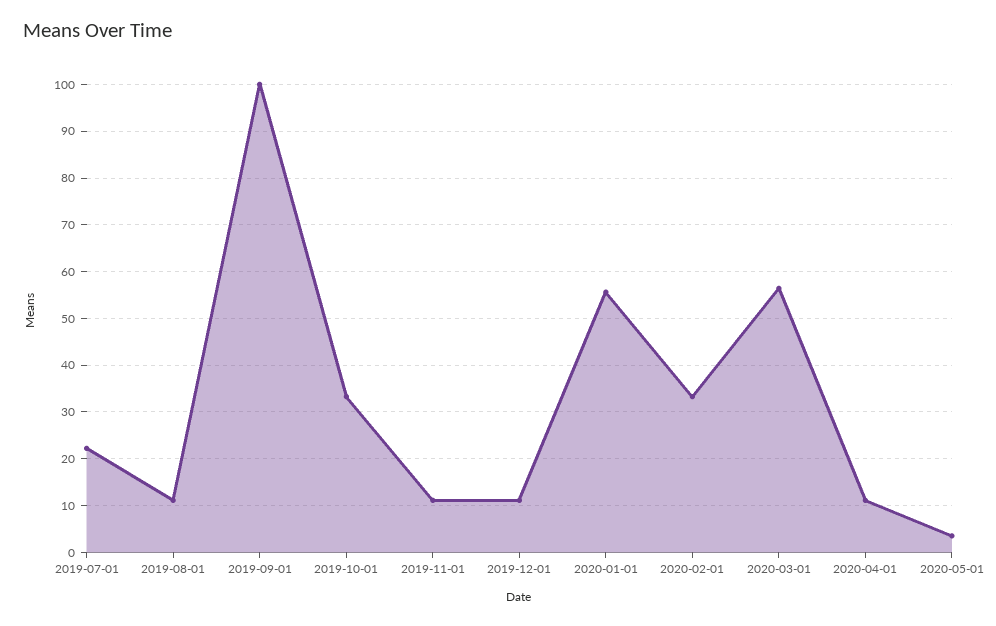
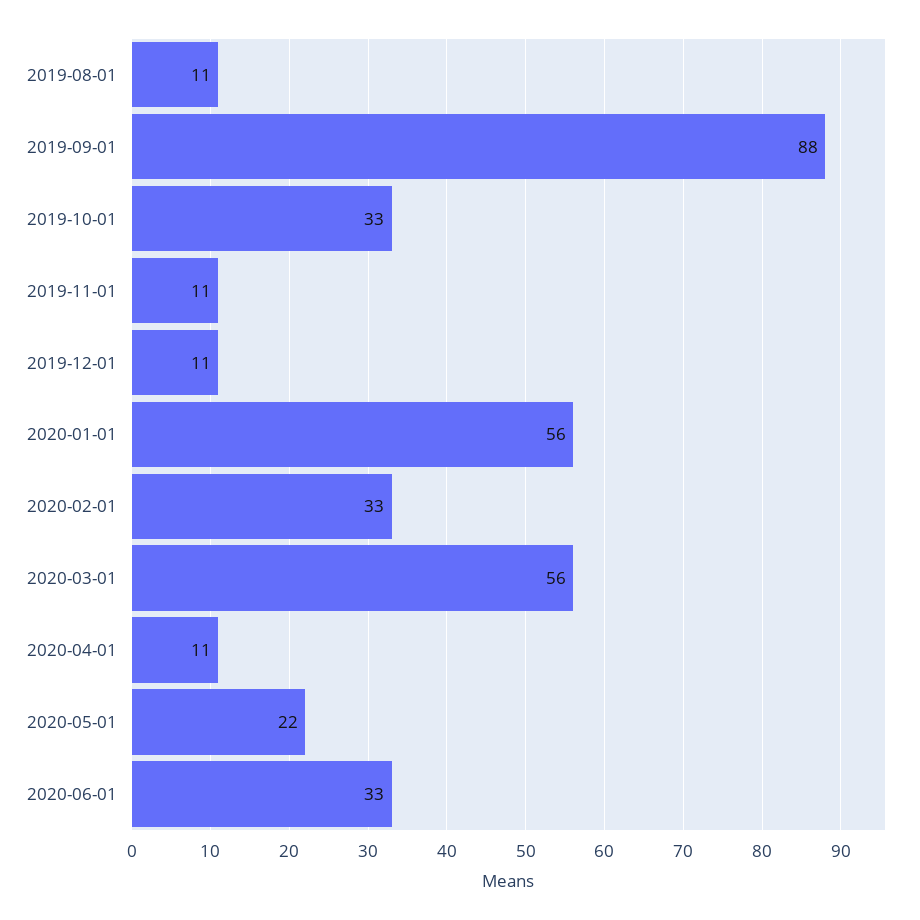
2019-07-01: 22 -> none
2019-09-01: 100 -> 88
2020-05-01: 4 -> 22
2020-06-01: none -> 33

